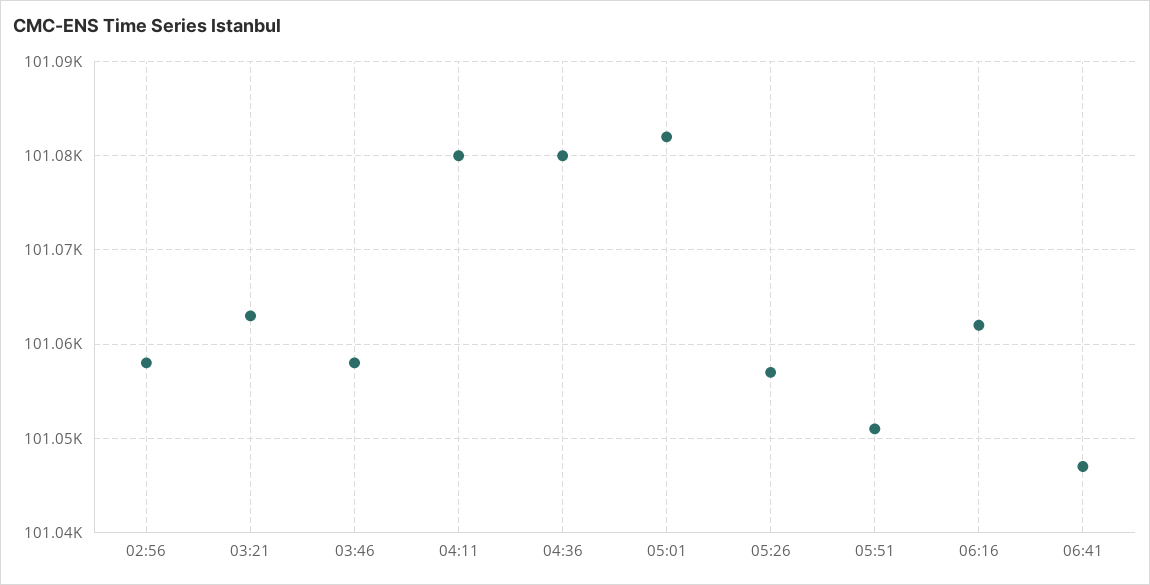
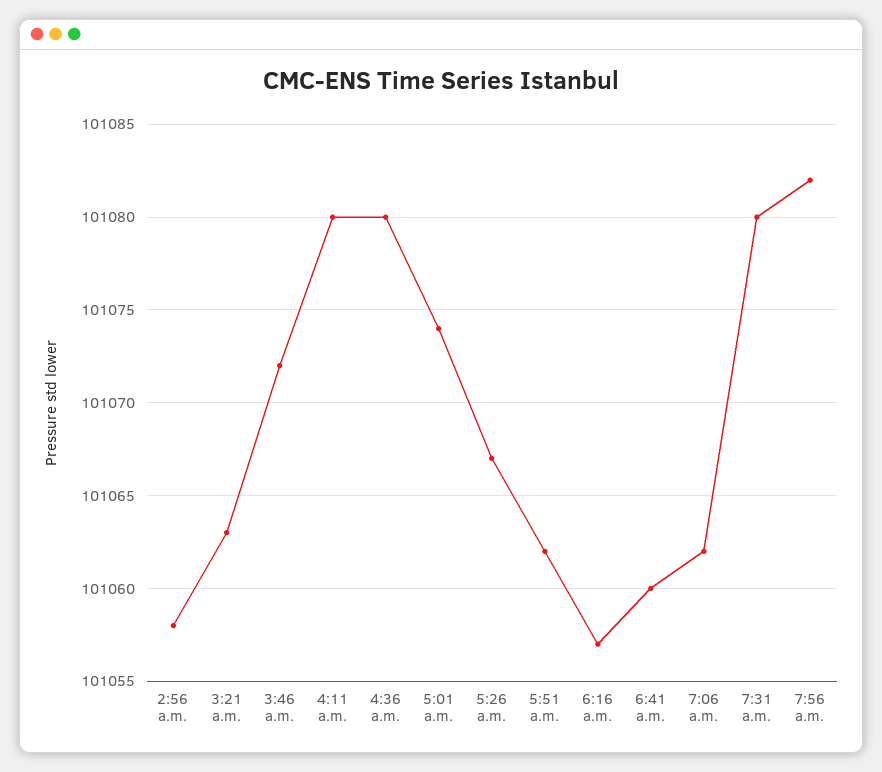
03:46: 101058 -> 101072
05:01: 101082 -> 101074
05:26: 101057 -> 101067
05:51: 101051 -> 101062
06:16: 101062 -> 101057
06:41: 101047 -> 101060
7:06 a.m.: none -> 101062
7:31 a.m.: none -> 101080
7:56 a.m.: none -> 101082

